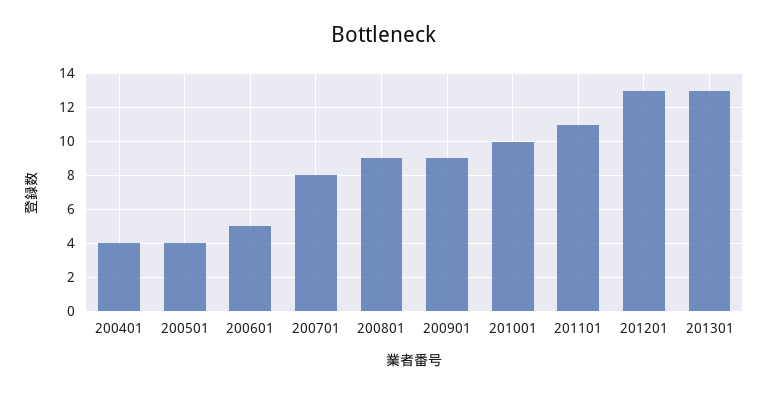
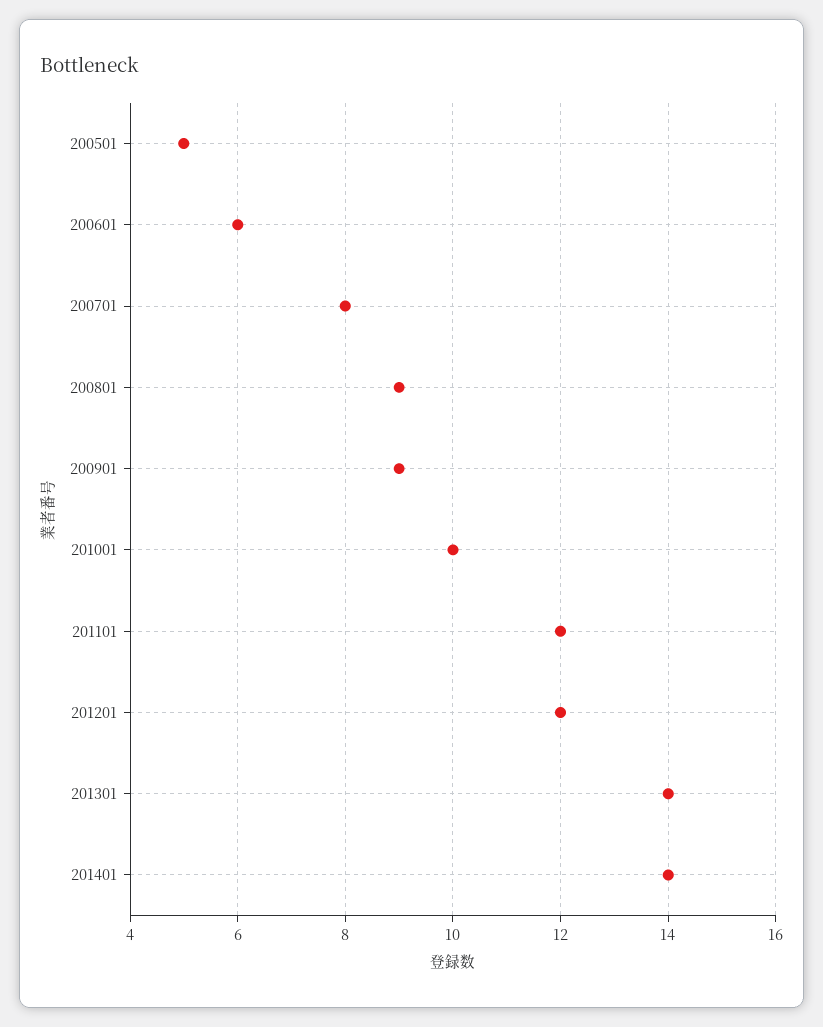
200401: 4 -> none
200501: 4 -> 5
200601: 5 -> 6
201101: 11 -> 12
201201: 13 -> 12
201301: 13 -> 14
201401: none -> 14

